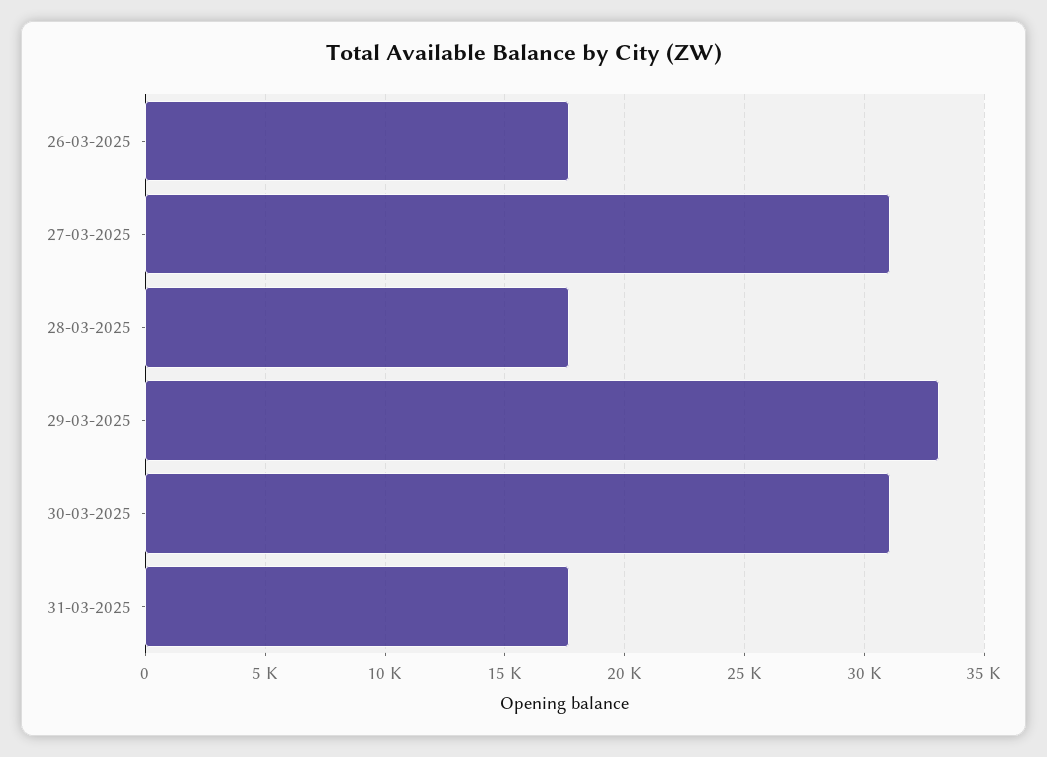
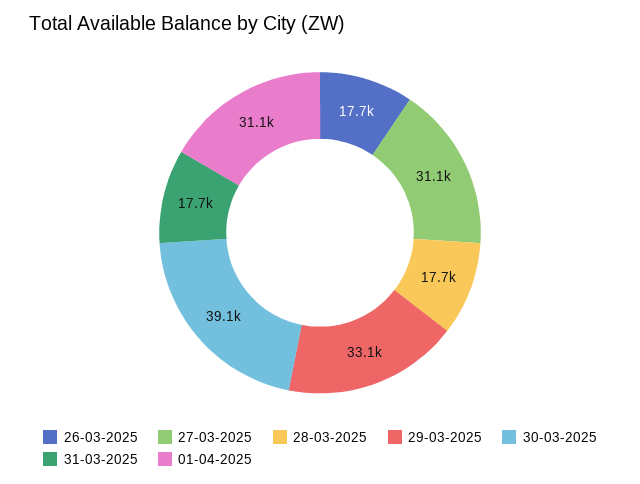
30-03-2025: 31000 -> 39100
01-04-2025: none -> 31100

